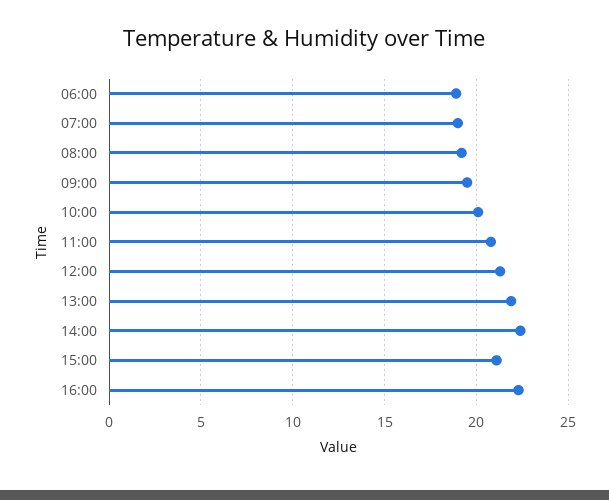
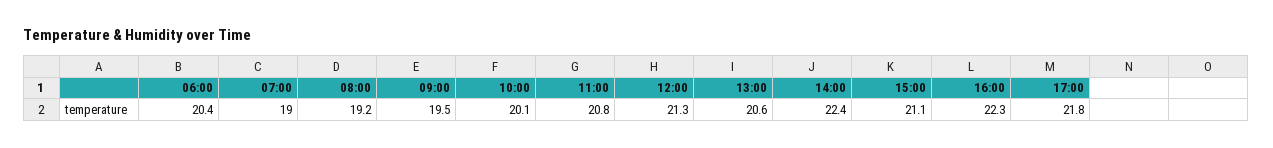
06:00: 19 -> 20.4
13:00: 22 -> 20.6
17:00: none -> 21.8

